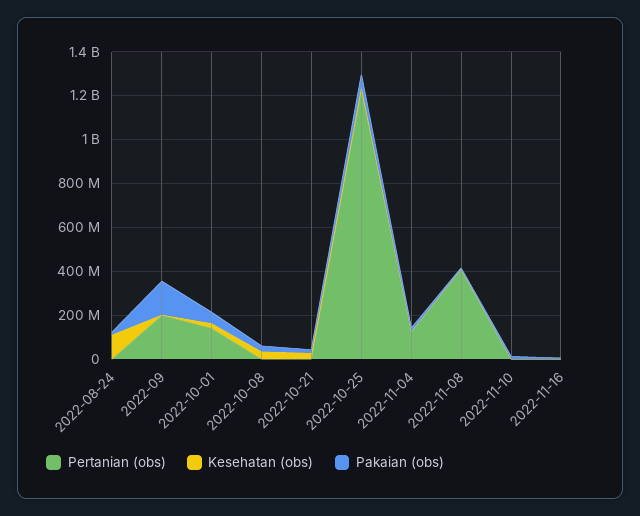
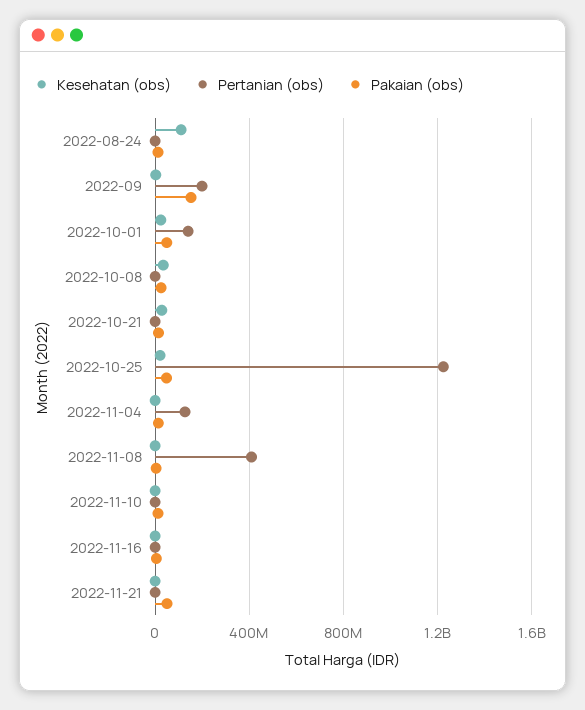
Kesehatan (obs), 2022-11-21: none -> 0
Pertanian (obs), 2022-11-21: none -> 0
Pakaian (obs), 2022-11-21: none -> 50000000

